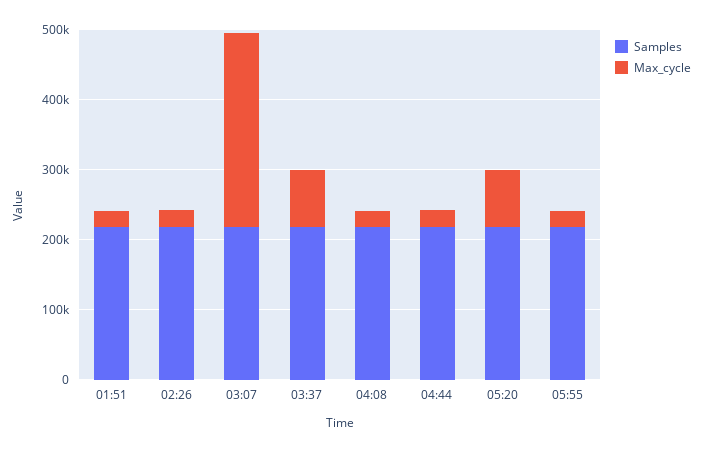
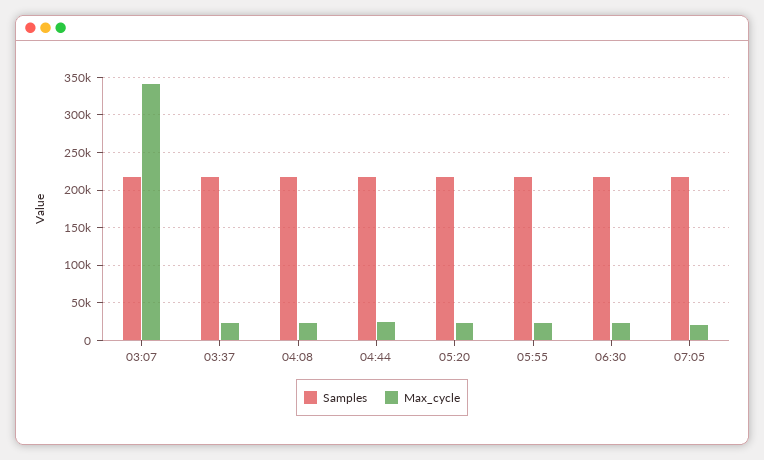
Samples, 01:51: 220000 -> none
Max_cycle, 01:51: 20000 -> none
Samples, 02:26: 220000 -> none
Max_cycle, 02:26: 20000 -> none
Max_cycle, 03:07: 280000 -> 340000
Max_cycle, 03:37: 80000 -> 20000
Max_cycle, 05:20: 80000 -> 20000
Samples, 06:30: none -> 220000
Max_cycle, 06:30: none -> 20000
Samples, 07:05: none -> 220000
Max_cycle, 07:05: none -> 20000

